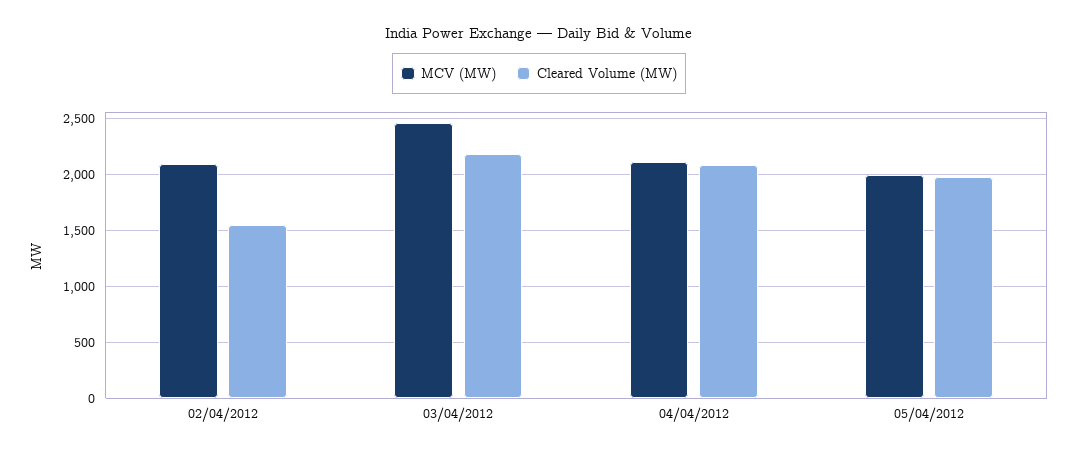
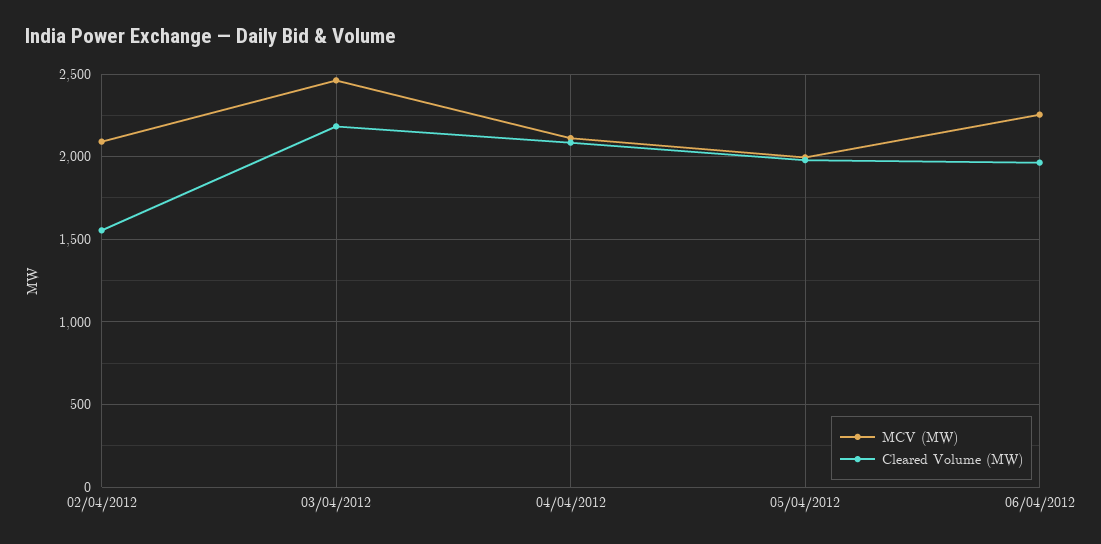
MCV (MW), 06/04/2012: none -> 2250
Cleared Volume (MW), 06/04/2012: none -> 1950

